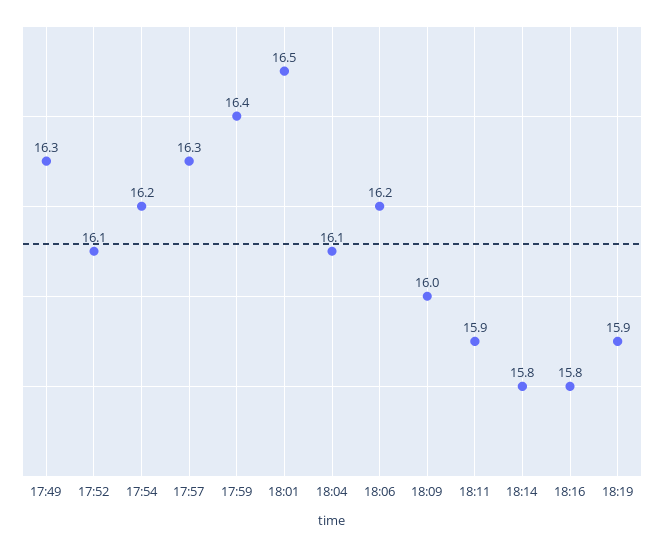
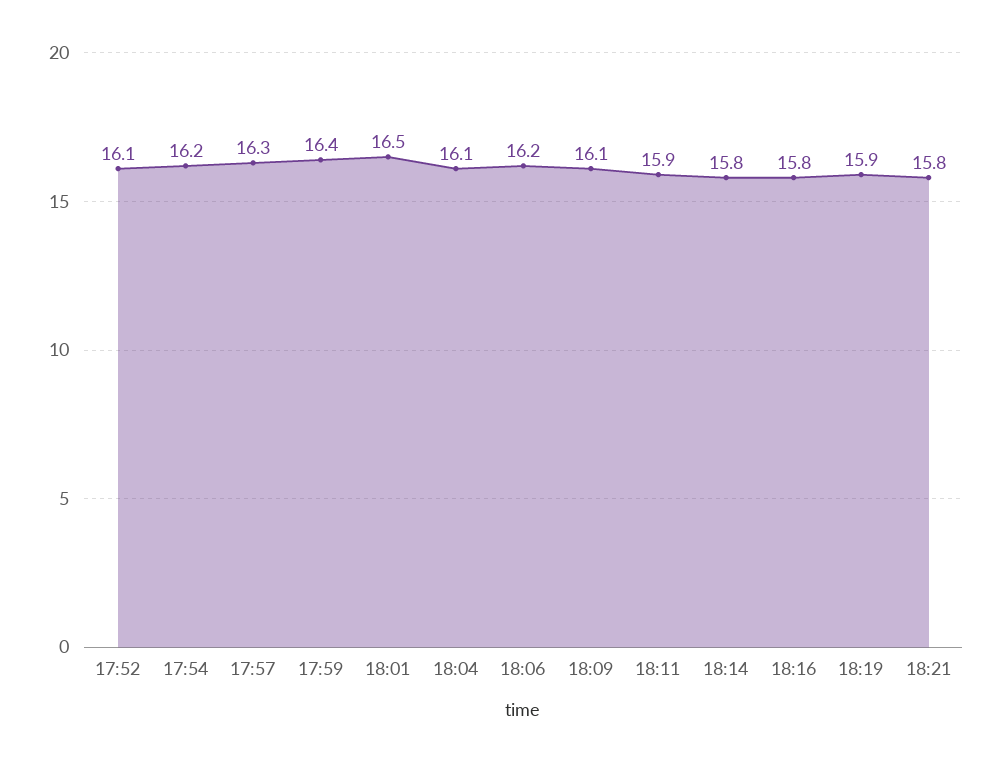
17:49: 16.3 -> none
18:09: 16 -> 16.1
18:21: none -> 15.8

